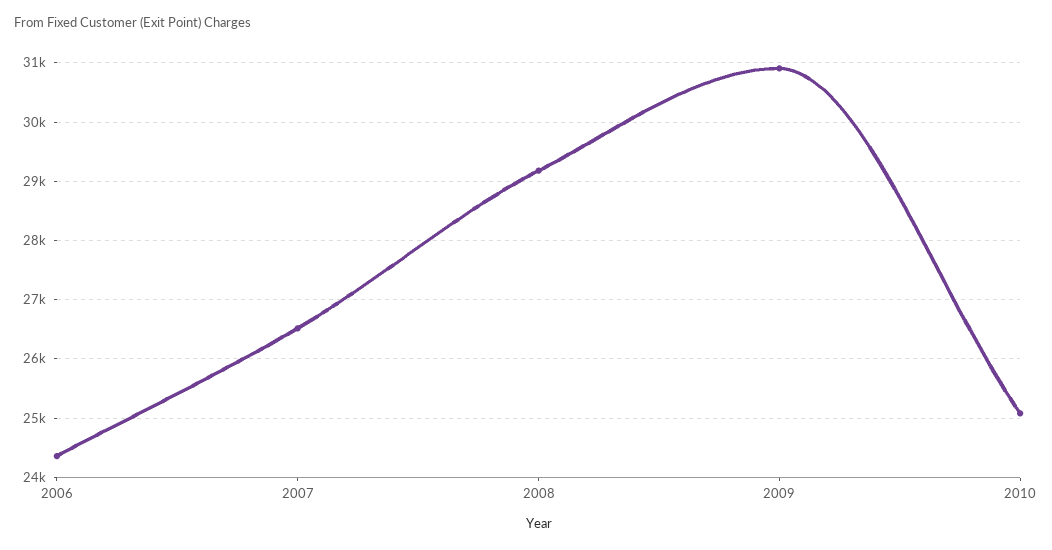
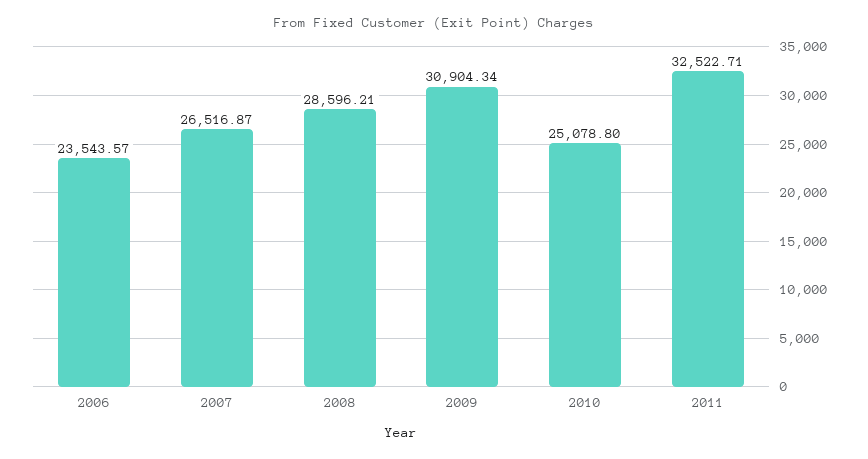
2006: 24400 -> 23543.57
2008: 29200 -> 28596.21
2011: none -> 32522.71

